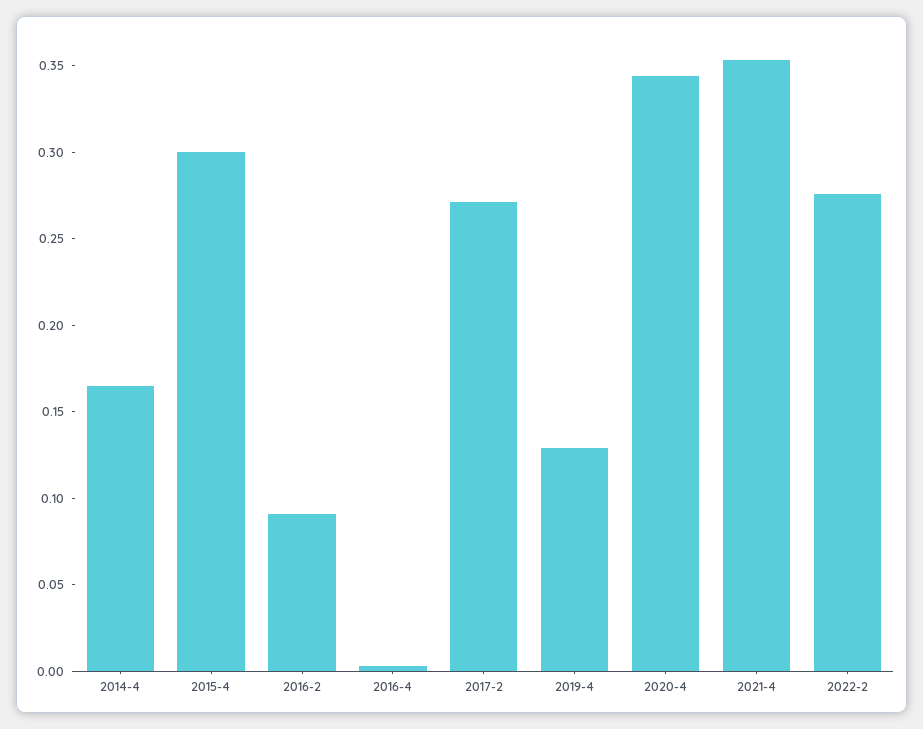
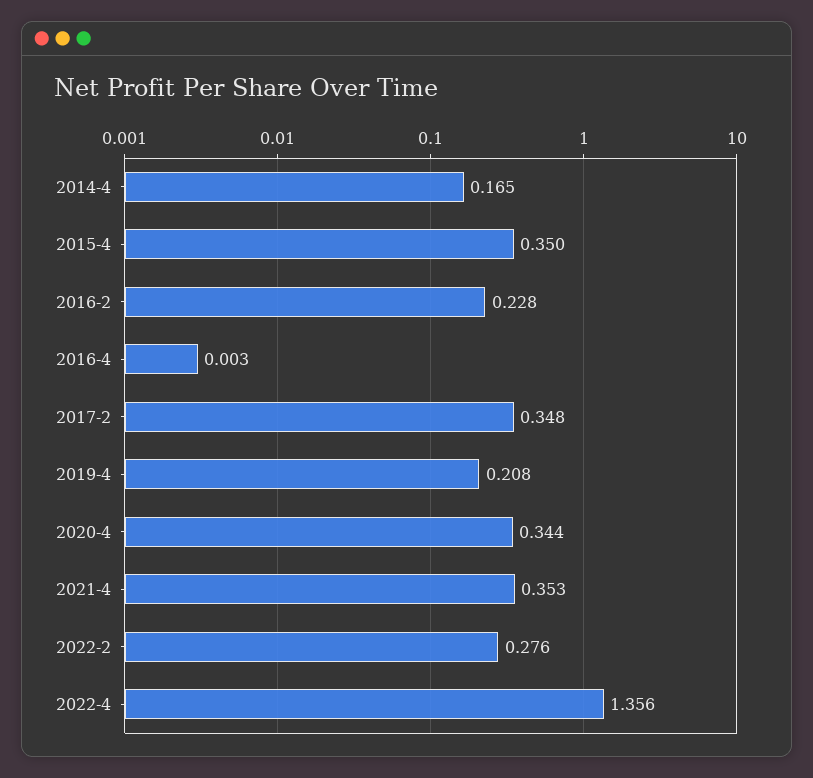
2015-4: 0.3 -> 0.35
2016-2: 0.09 -> 0.228
2017-2: 0.27 -> 0.348
2019-4: 0.13 -> 0.208
2022-4: none -> 1.356

